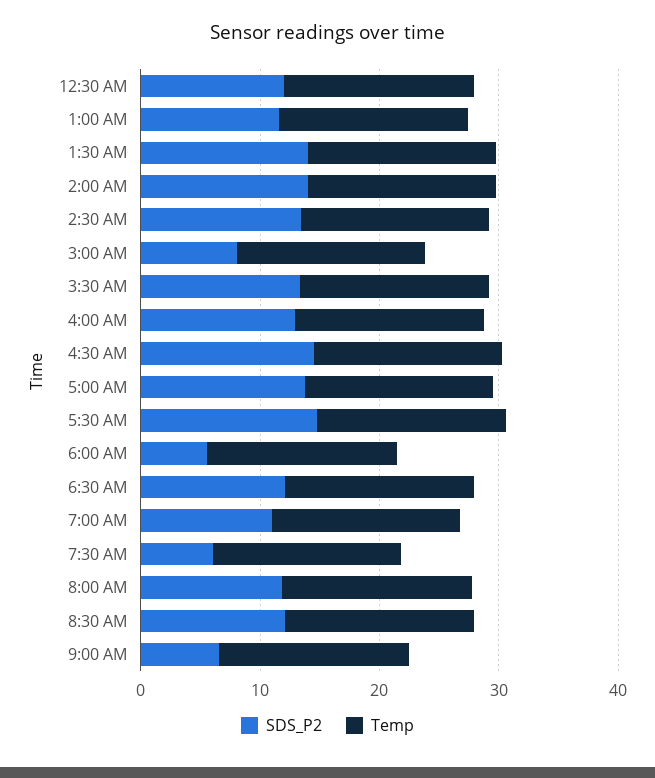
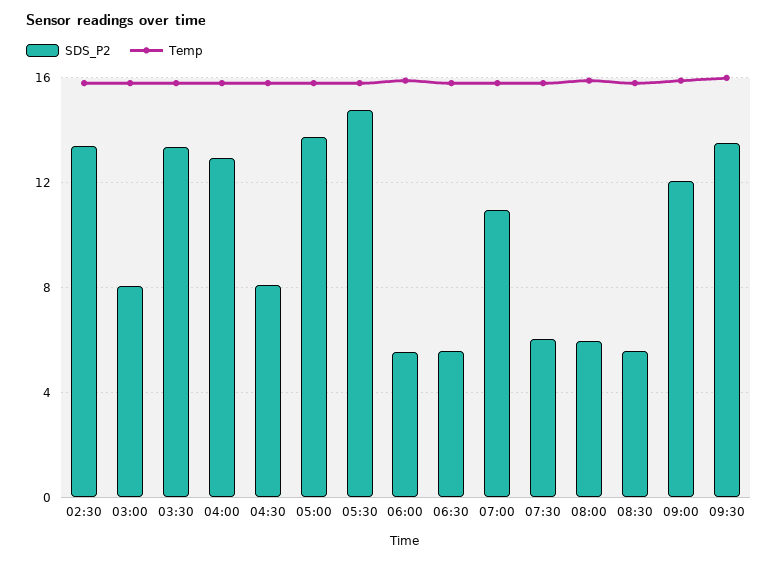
SDS_P2, 12:30 AM: 12 -> none
Temp, 12:30 AM: 16 -> none
SDS_P2, 1:00 AM: 12 -> none
Temp, 1:00 AM: 16 -> none
SDS_P2, 1:30 AM: 14 -> none
Temp, 1:30 AM: 16 -> none
SDS_P2, 2:00 AM: 14 -> none
Temp, 2:00 AM: 16 -> none
SDS_P2, 4:30 AM: 14 -> 8
SDS_P2, 6:30 AM: 12 -> 5.5
SDS_P2, 8:00 AM: 12 -> 6
SDS_P2, 8:30 AM: 12 -> 5.5
SDS_P2, 9:00 AM: 6 -> 12
SDS_P2, 09:30: none -> 13.5
Temp, 09:30: none -> 16

